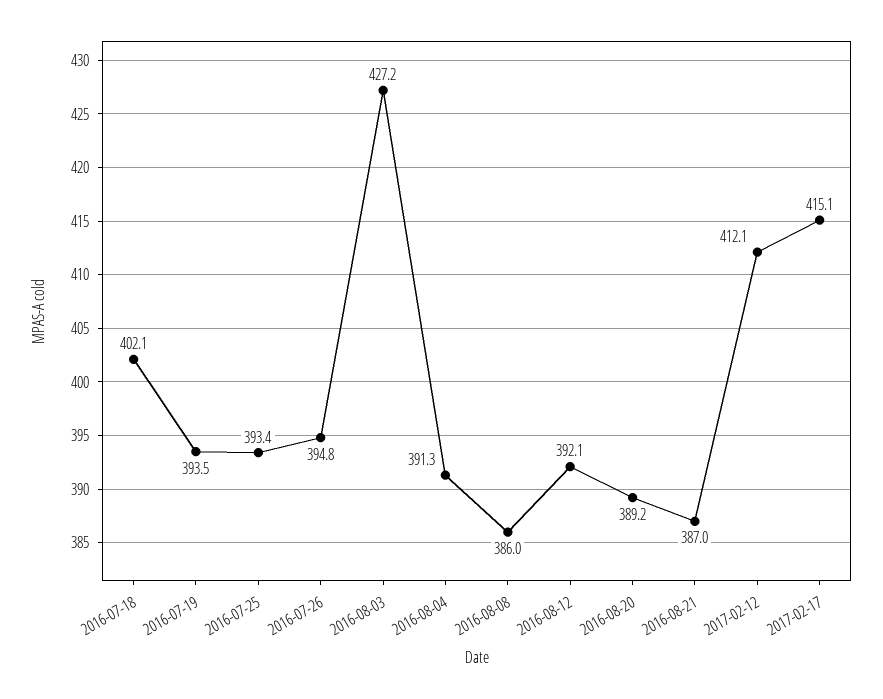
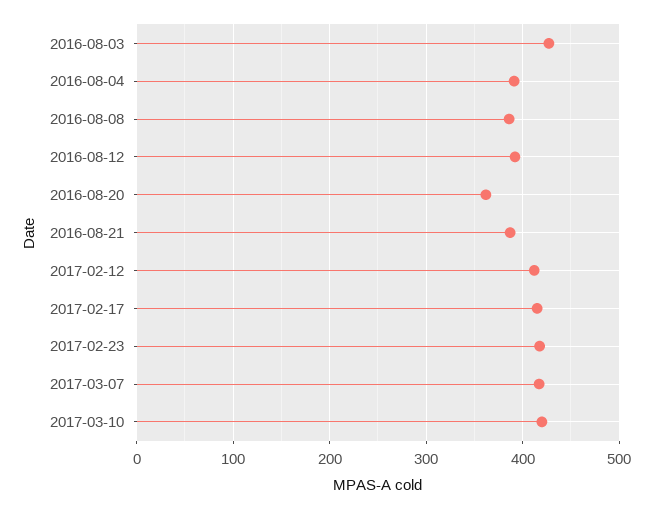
2016-07-18: 402.1 -> none
2016-07-19: 393.5 -> none
2016-07-25: 393.4 -> none
2016-07-26: 394.8 -> none
2016-08-20: 389.2 -> 360
2017-02-23: none -> 420
2017-03-07: none -> 420
2017-03-10: none -> 420

